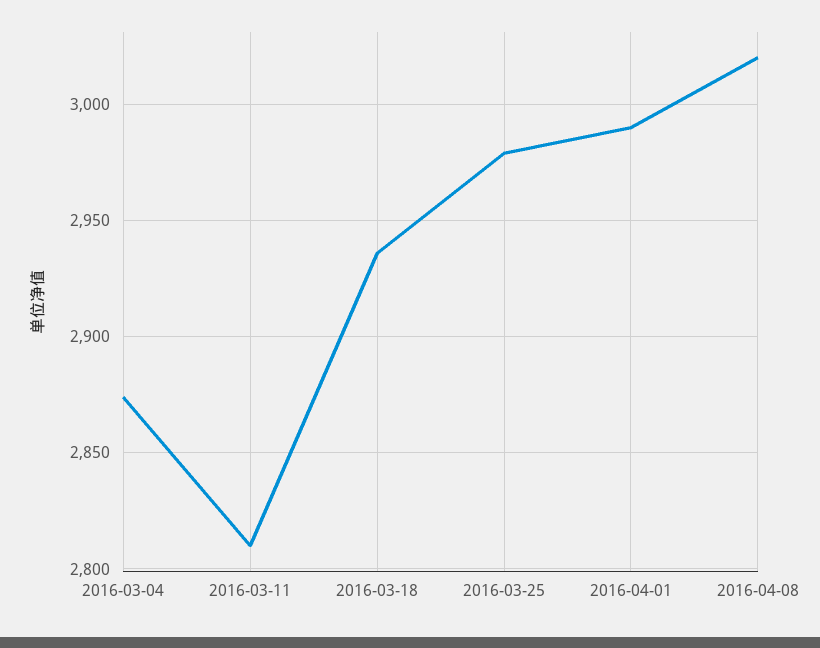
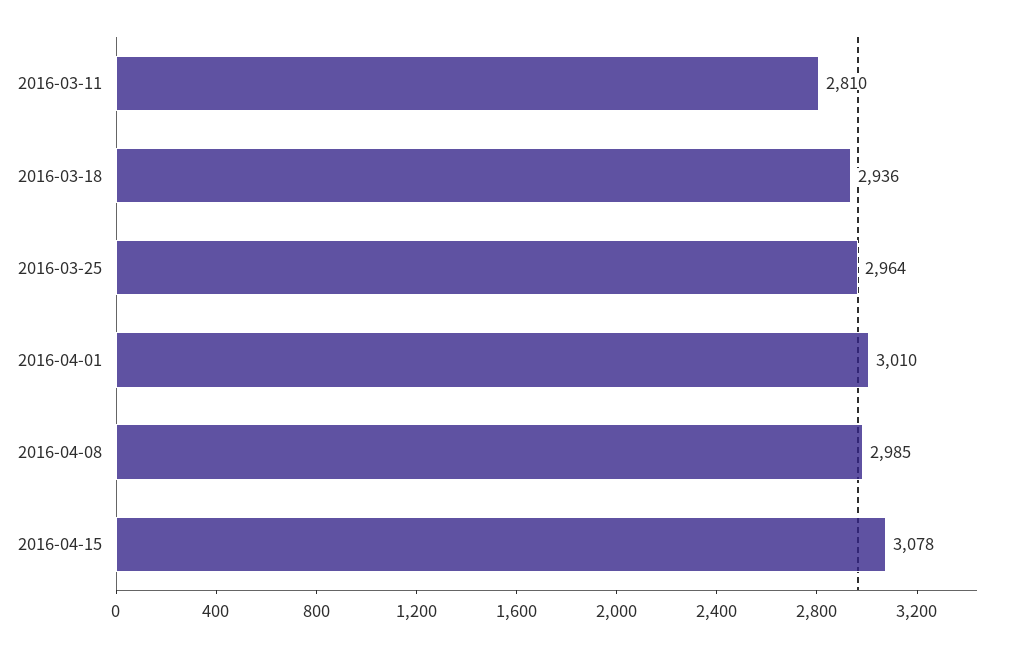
2016-03-04: 2875 -> none
2016-03-25: 2980 -> 2964
2016-04-01: 2990 -> 3010
2016-04-08: 3020 -> 2985
2016-04-15: none -> 3078

